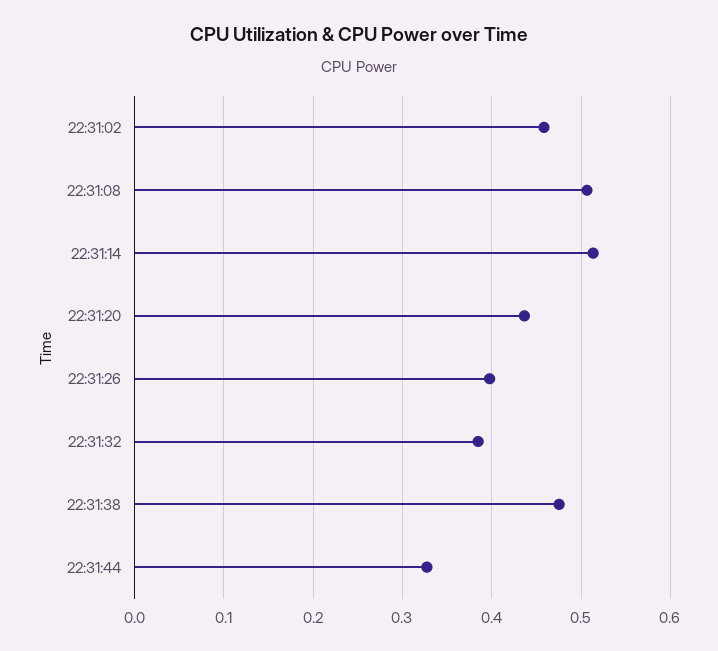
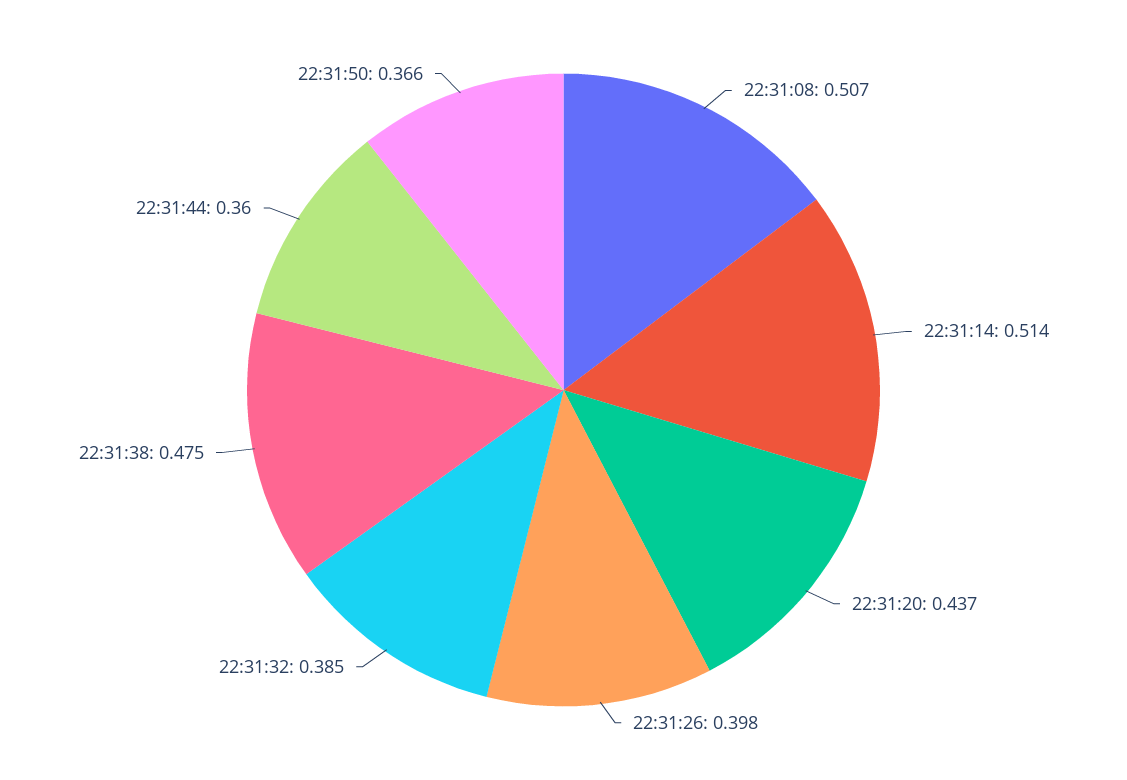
22:31:02: 0.46 -> none
22:31:44: 0.33 -> 0.36
22:31:50: none -> 0.366

